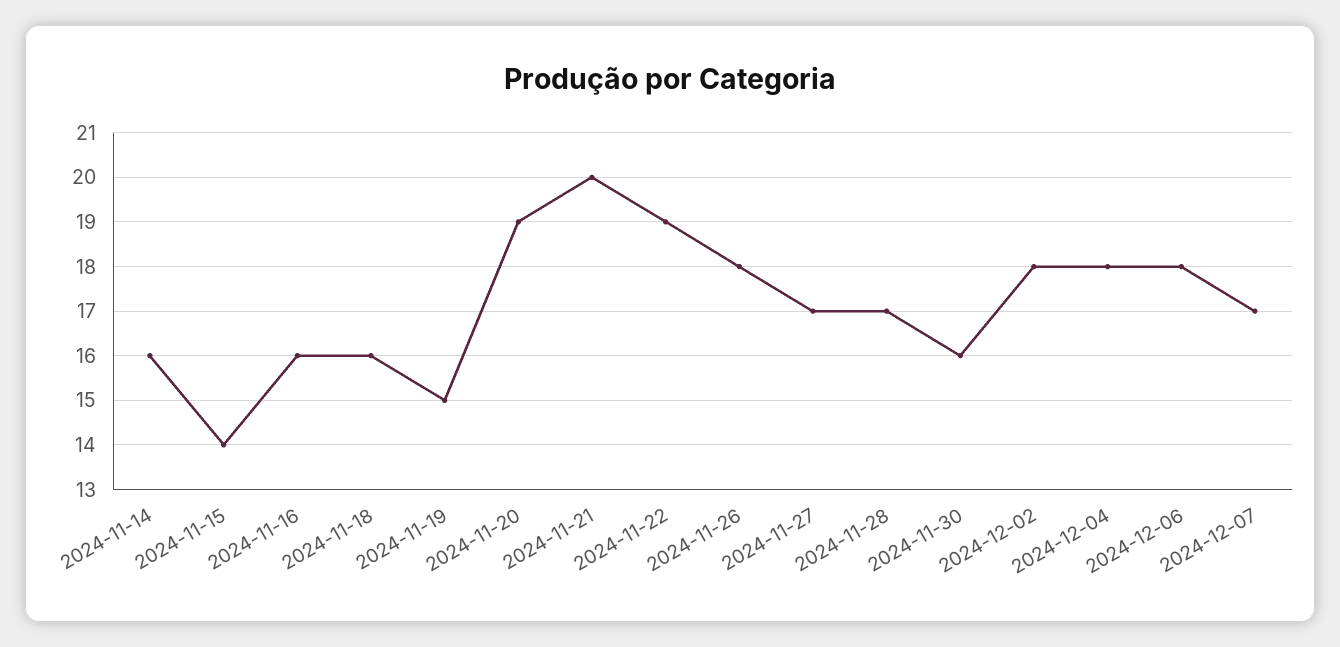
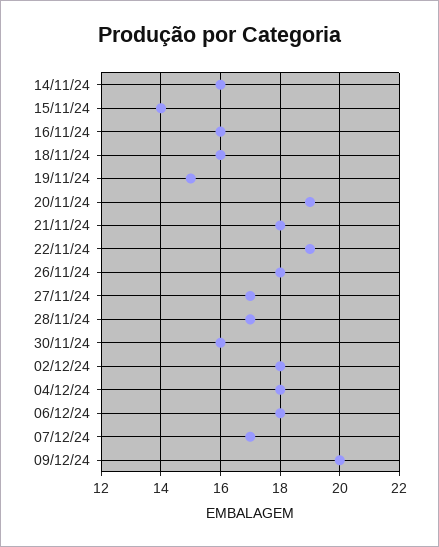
2024-11-21: 20 -> 18
09/12/24: none -> 20

